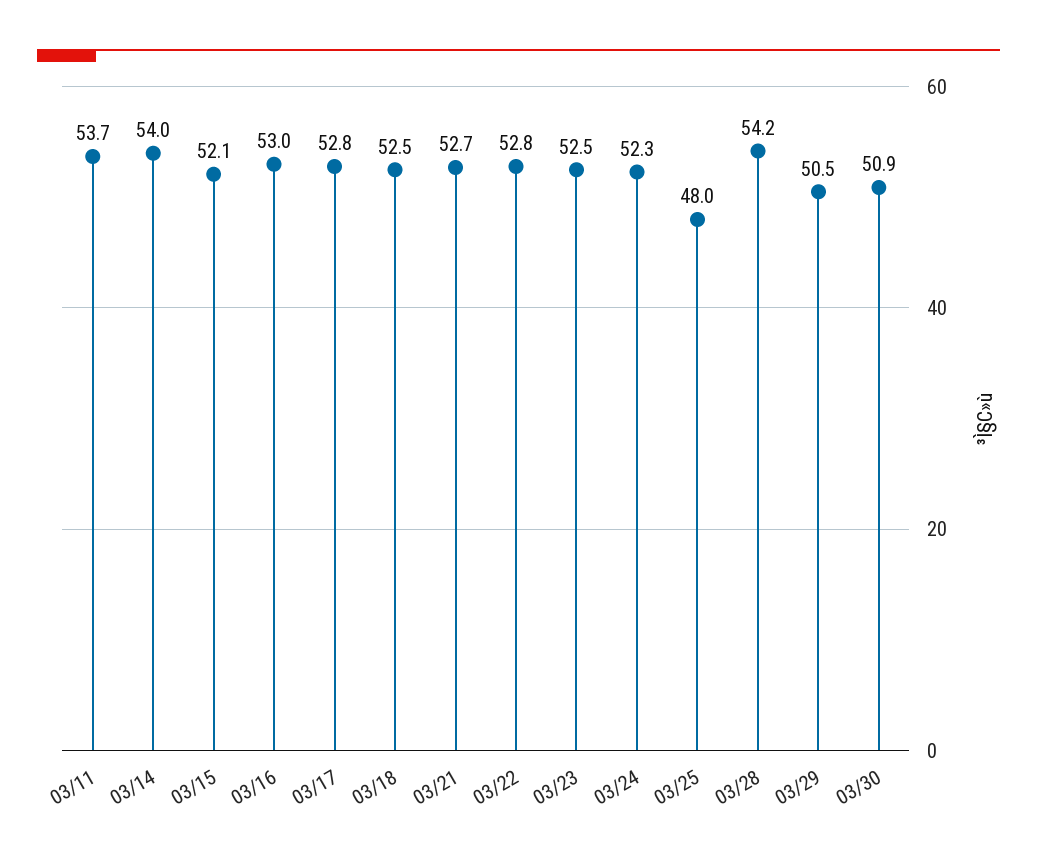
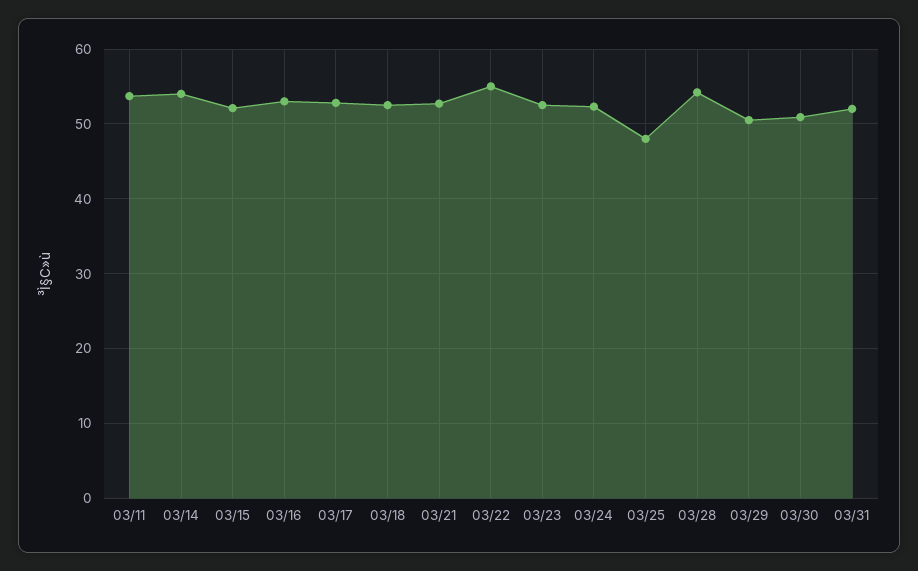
03/22: 52.8 -> 55
03/31: none -> 52

